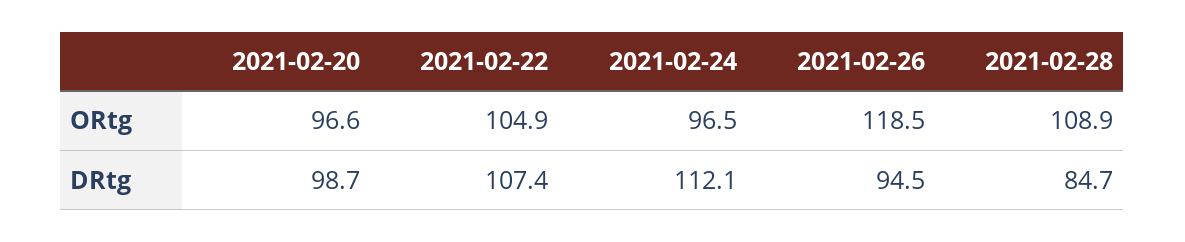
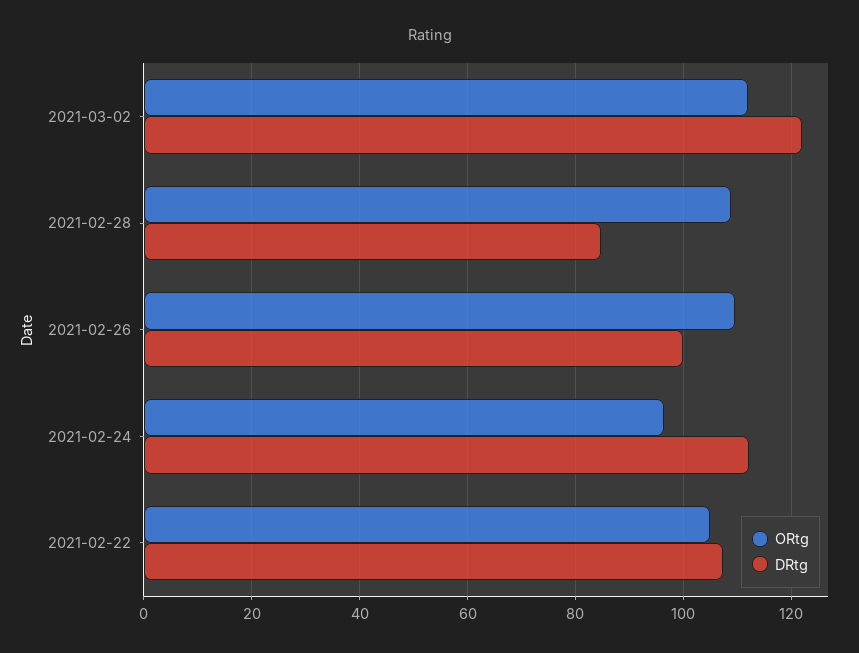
ORtg, 2021-02-20: 96.6 -> none
ORtg, 2021-02-26: 118.5 -> 110
DRtg, 2021-02-20: 98.7 -> none
DRtg, 2021-02-26: 94.5 -> 100
ORtg, 2021-03-02: none -> 112
DRtg, 2021-03-02: none -> 122

